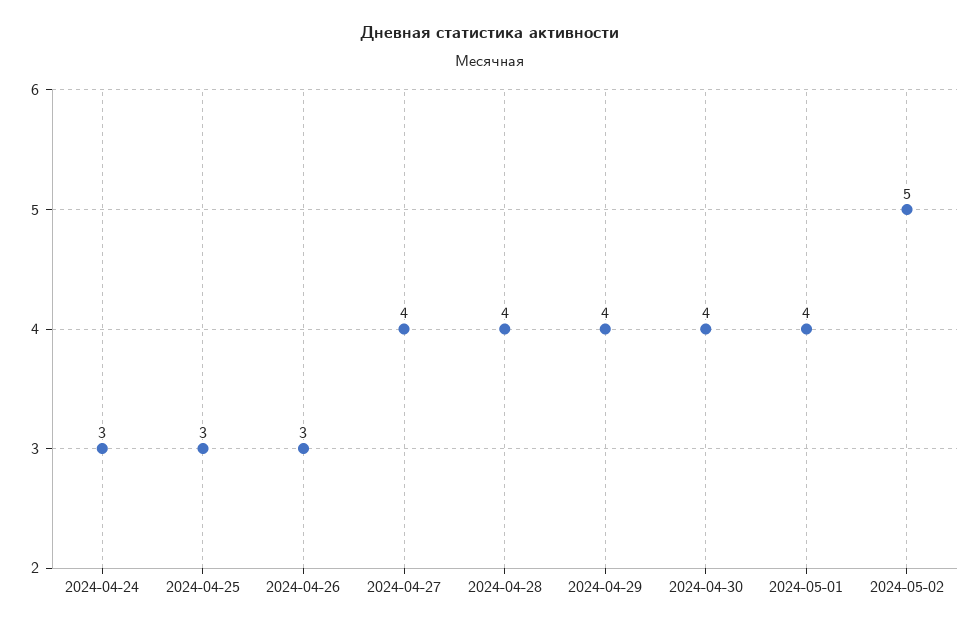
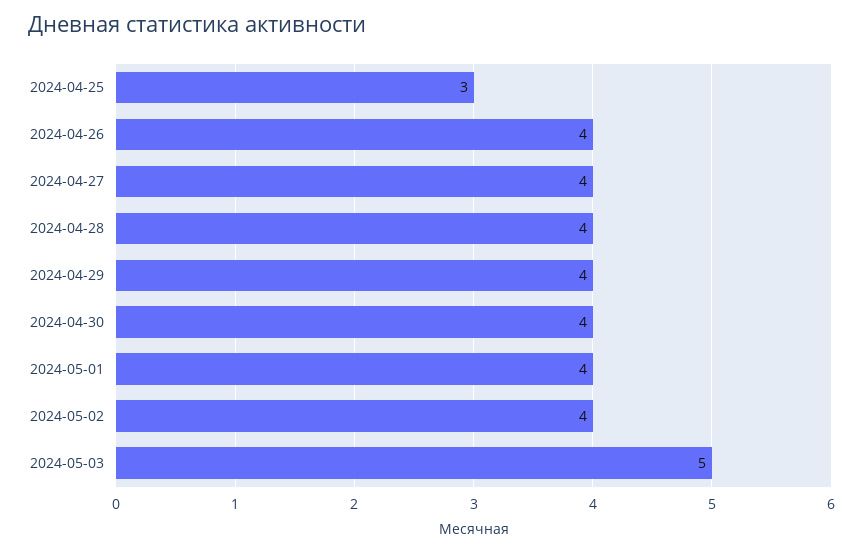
2024-04-24: 3 -> none
2024-04-26: 3 -> 4
2024-05-02: 5 -> 4
2024-05-03: none -> 5

